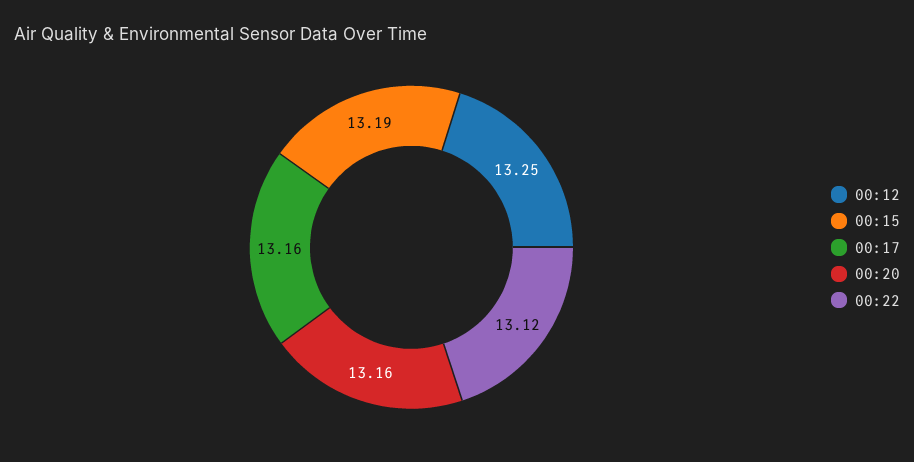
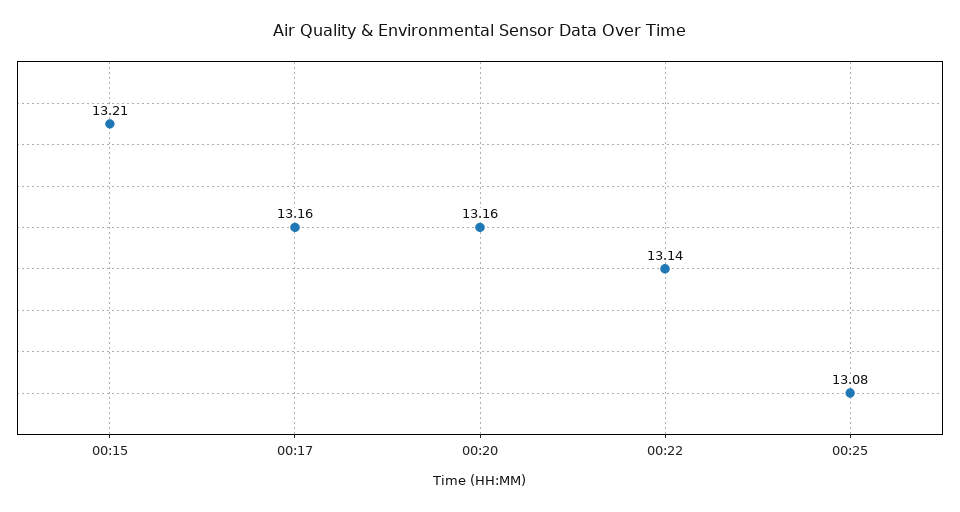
00:12: 13.25 -> none
00:15: 13.19 -> 13.21
00:22: 13.12 -> 13.14
00:25: none -> 13.08

